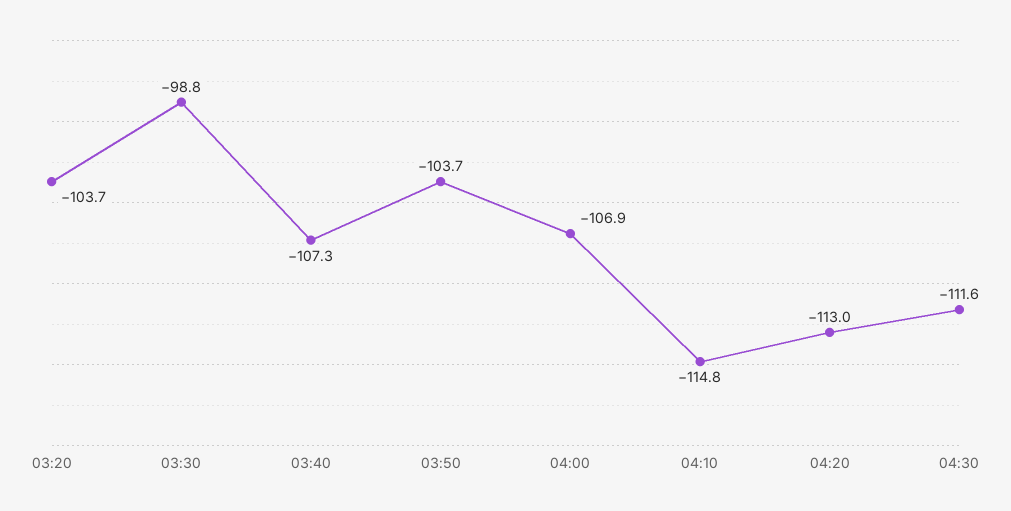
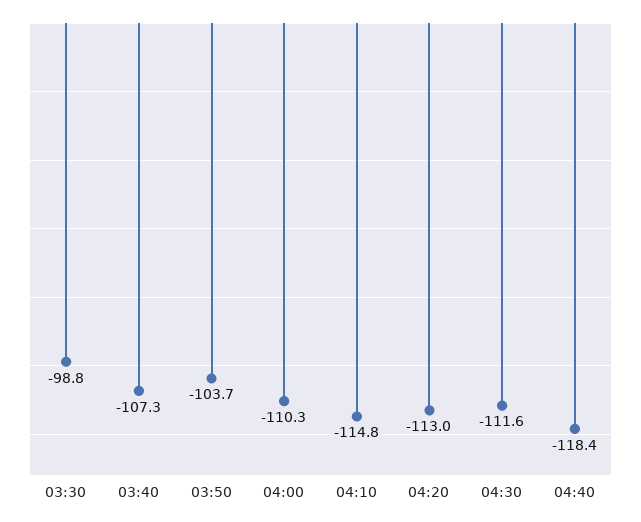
03:20: -103.7 -> none
04:00: -106.9 -> -110.3
04:40: none -> -118.4

